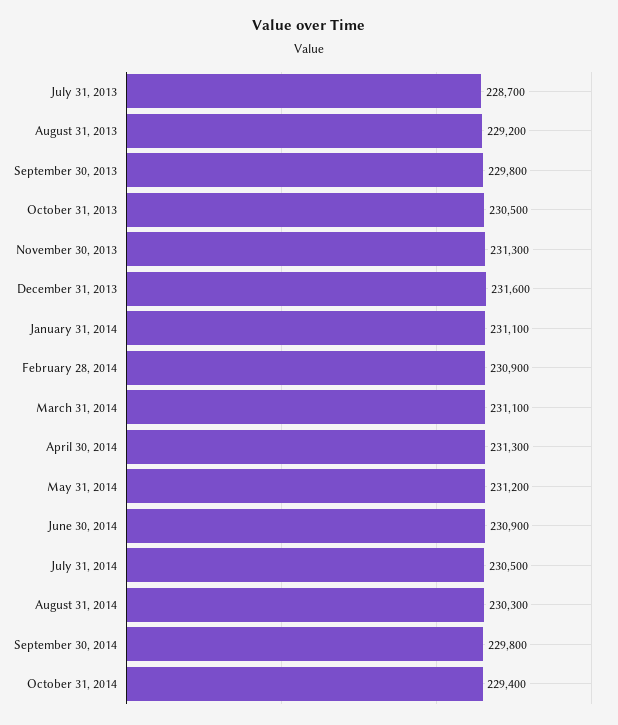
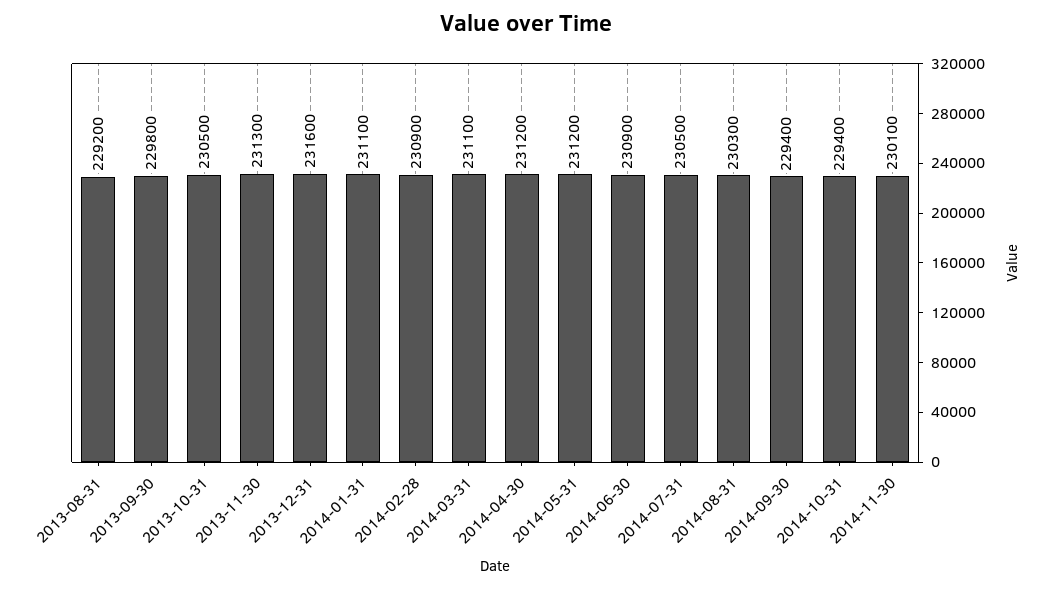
July 31, 2013: 228700 -> none
April 30, 2014: 231300 -> 231200
September 30, 2014: 229800 -> 229400
2014-11-30: none -> 230100

